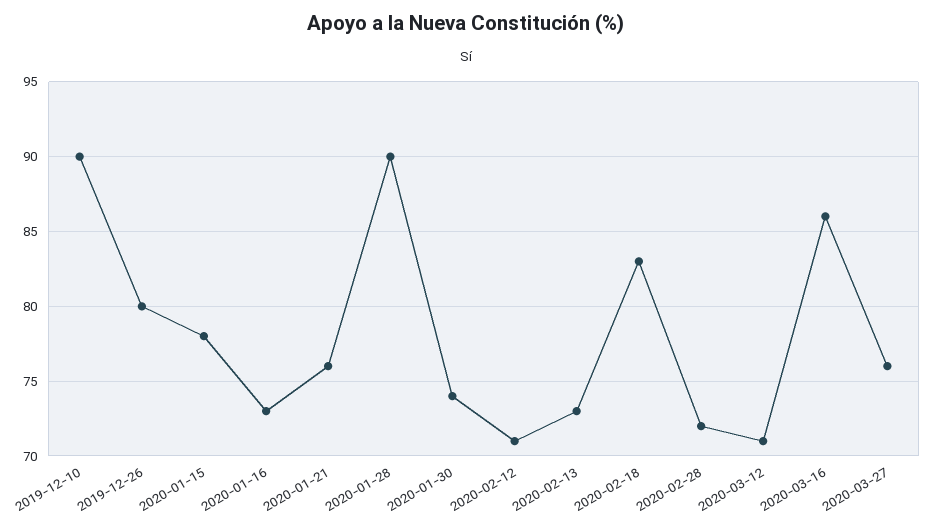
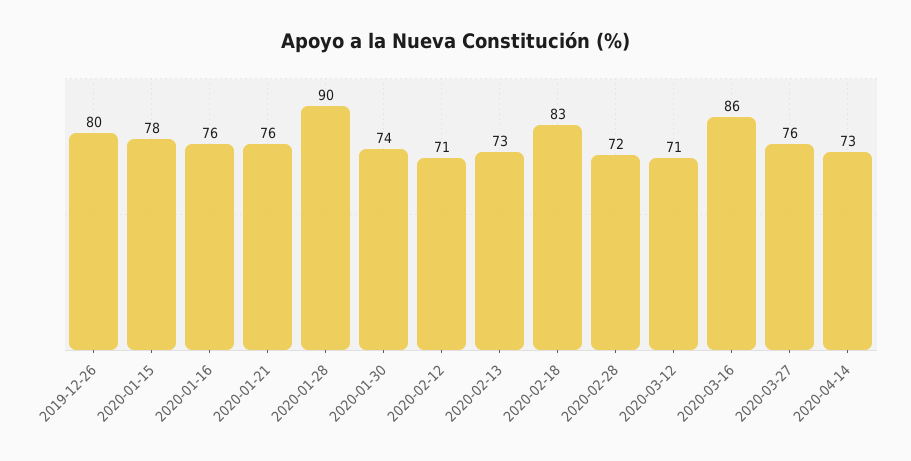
2019-12-10: 90 -> none
2020-01-16: 73 -> 76
2020-04-14: none -> 73

